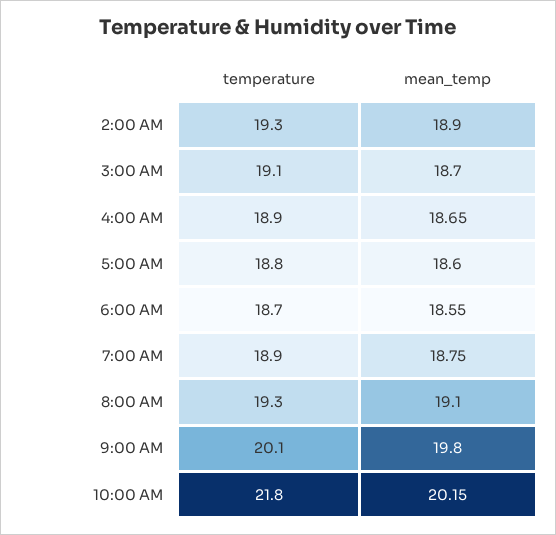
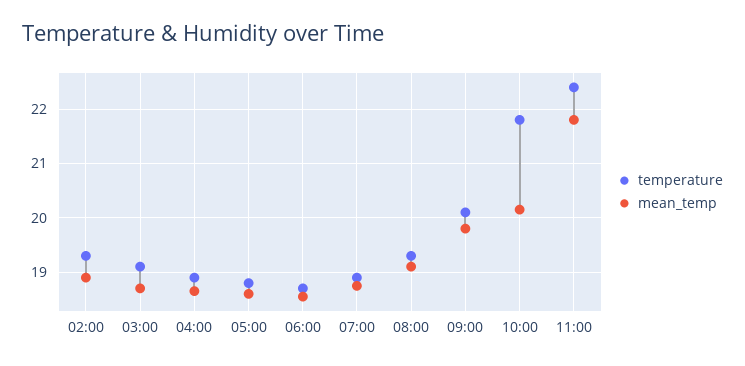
temperature, 11:00: none -> 22.4
mean_temp, 11:00: none -> 21.8

